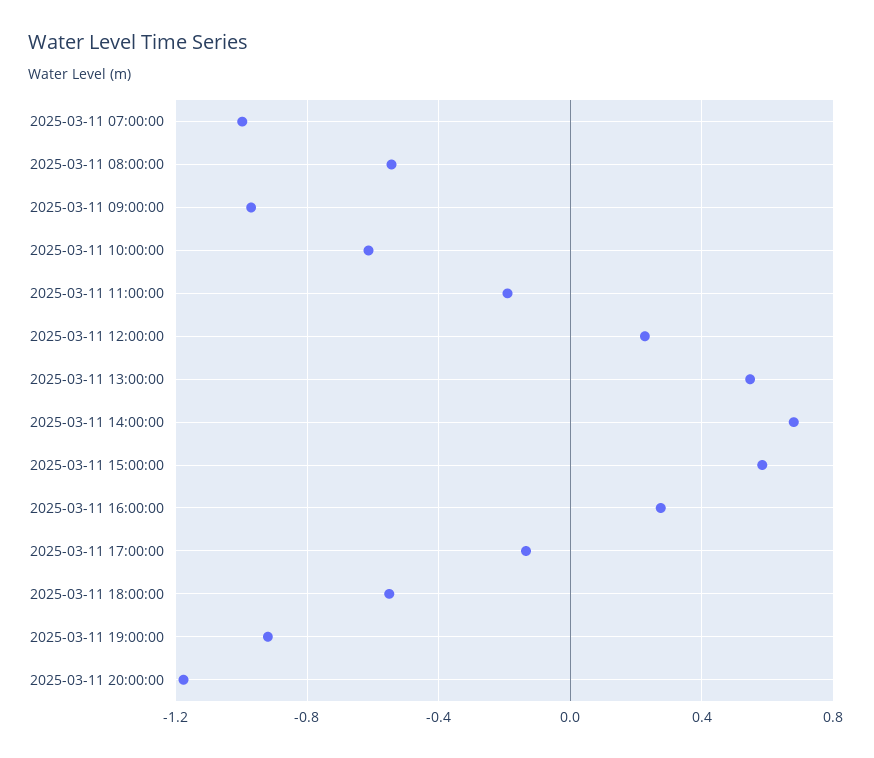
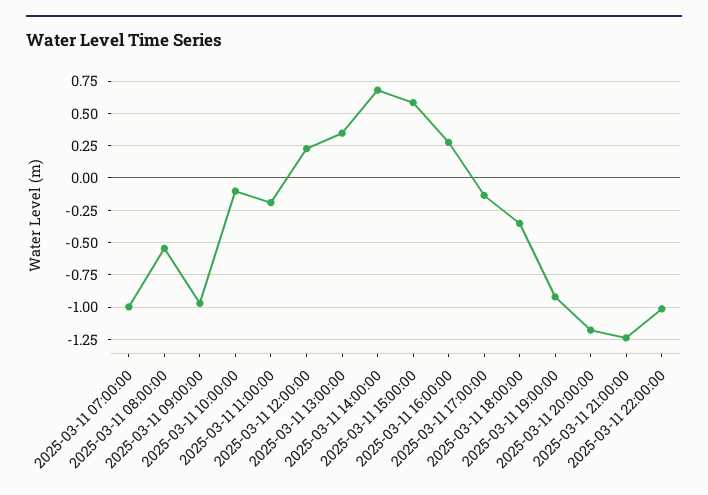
2025-03-11 10:00:00: -0.6 -> -0.1
2025-03-11 13:00:00: 0.55 -> 0.35
2025-03-11 18:00:00: -0.55 -> -0.35
2025-03-11 21:00:00: none -> -1.25
2025-03-11 22:00:00: none -> -1

